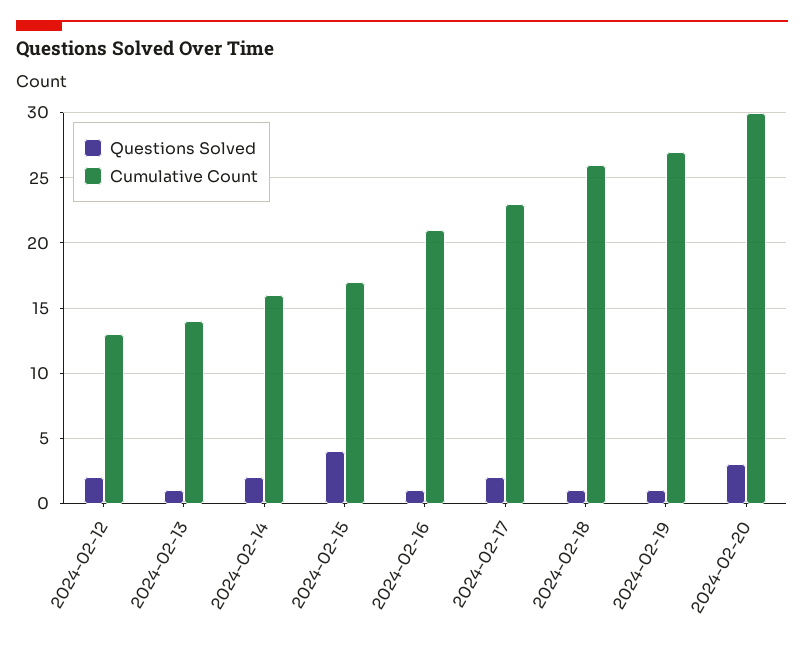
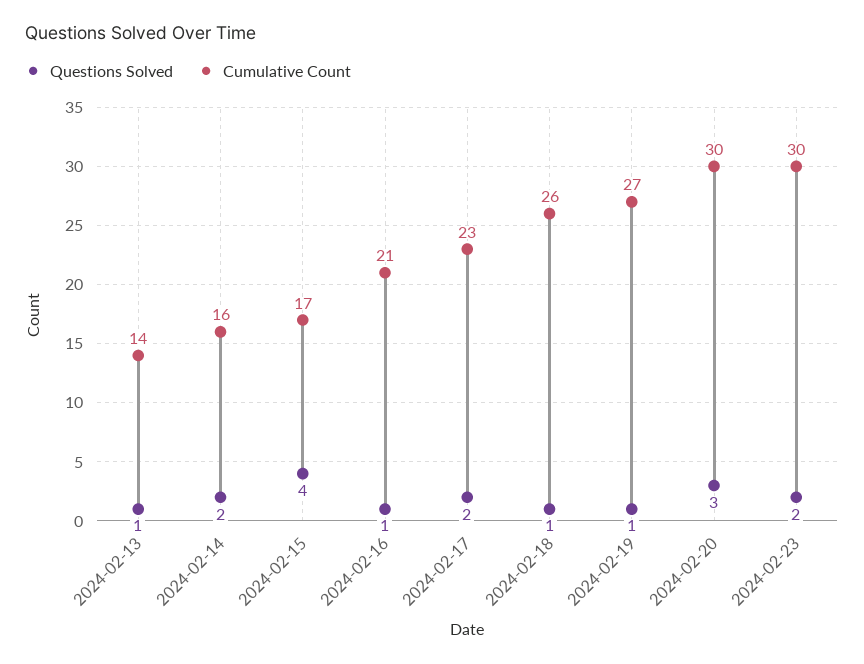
Questions Solved, 2024-02-12: 2 -> none
Cumulative Count, 2024-02-12: 13 -> none
Questions Solved, 2024-02-23: none -> 2
Cumulative Count, 2024-02-23: none -> 30

